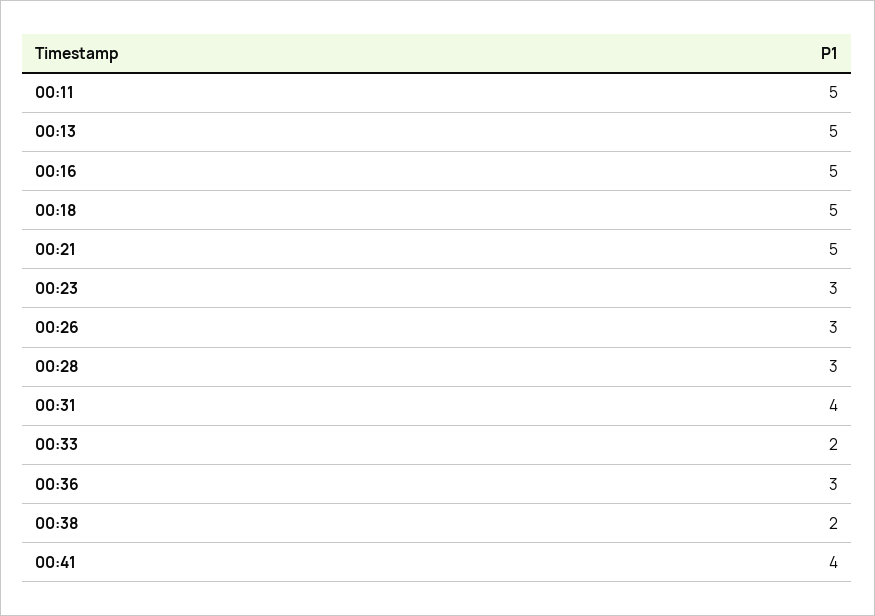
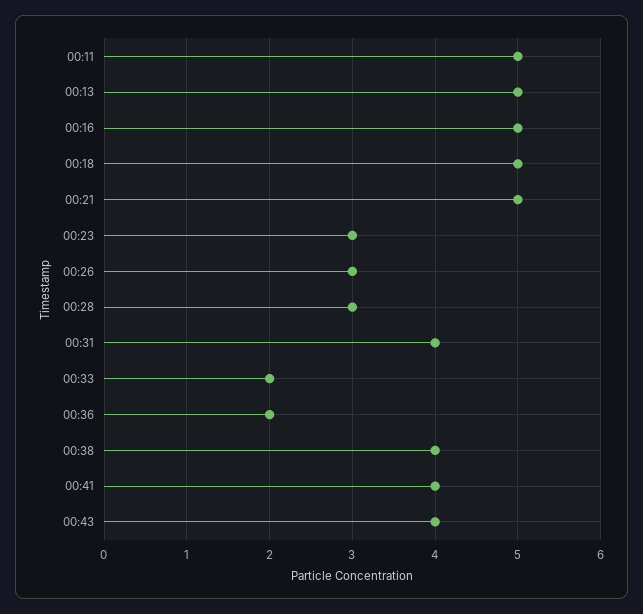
00:36: 3 -> 2
00:38: 2 -> 4
00:43: none -> 4

